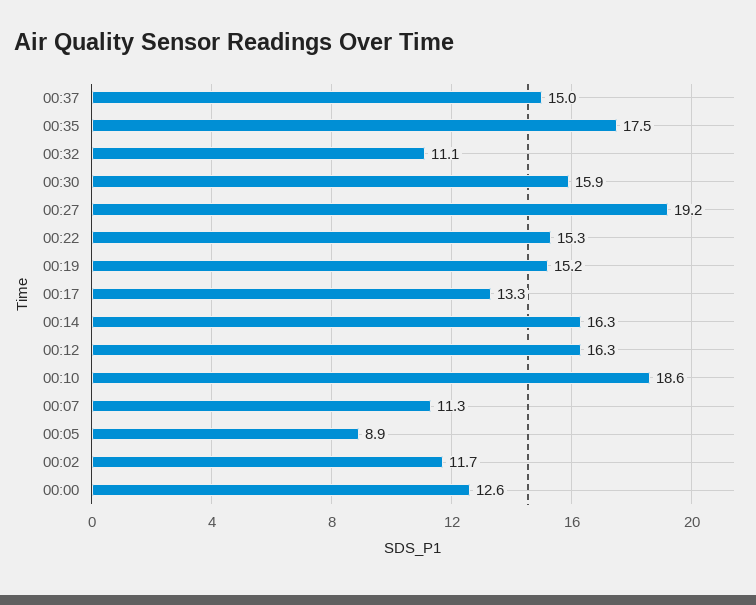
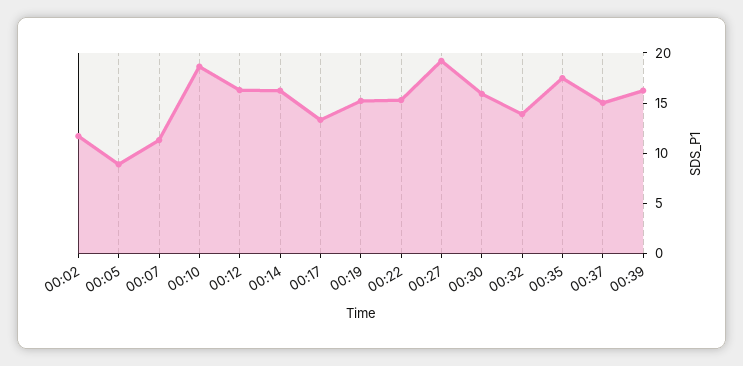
00:32: 11.1 -> 14
00:00: 12.6 -> none
00:39: none -> 16

